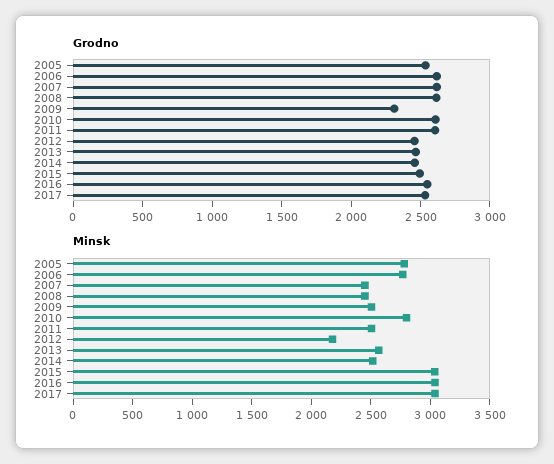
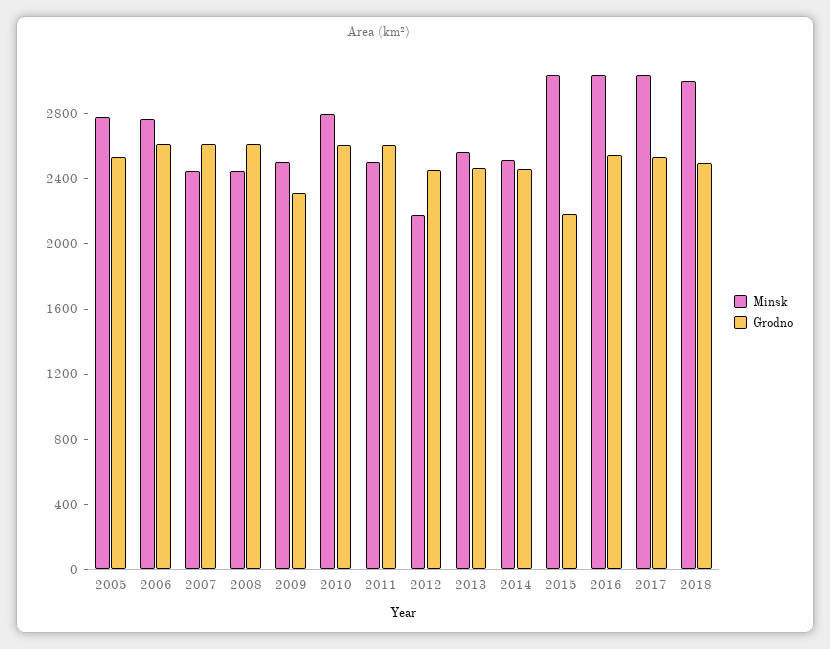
Grodno, 2015: 2500 -> 2200
Minsk, 2018: none -> 3000
Grodno, 2018: none -> 2500

